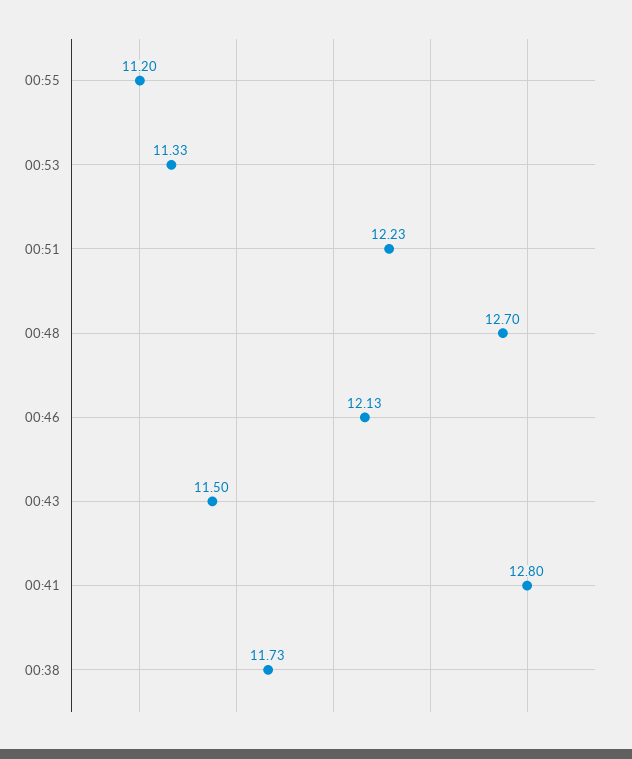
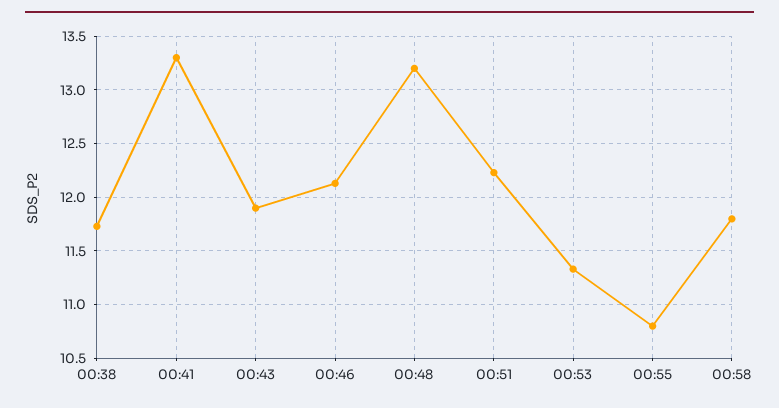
00:55: 11.2 -> 10.8
00:48: 12.7 -> 13.2
00:43: 11.5 -> 11.9
00:41: 12.8 -> 13.3
00:58: none -> 11.8

